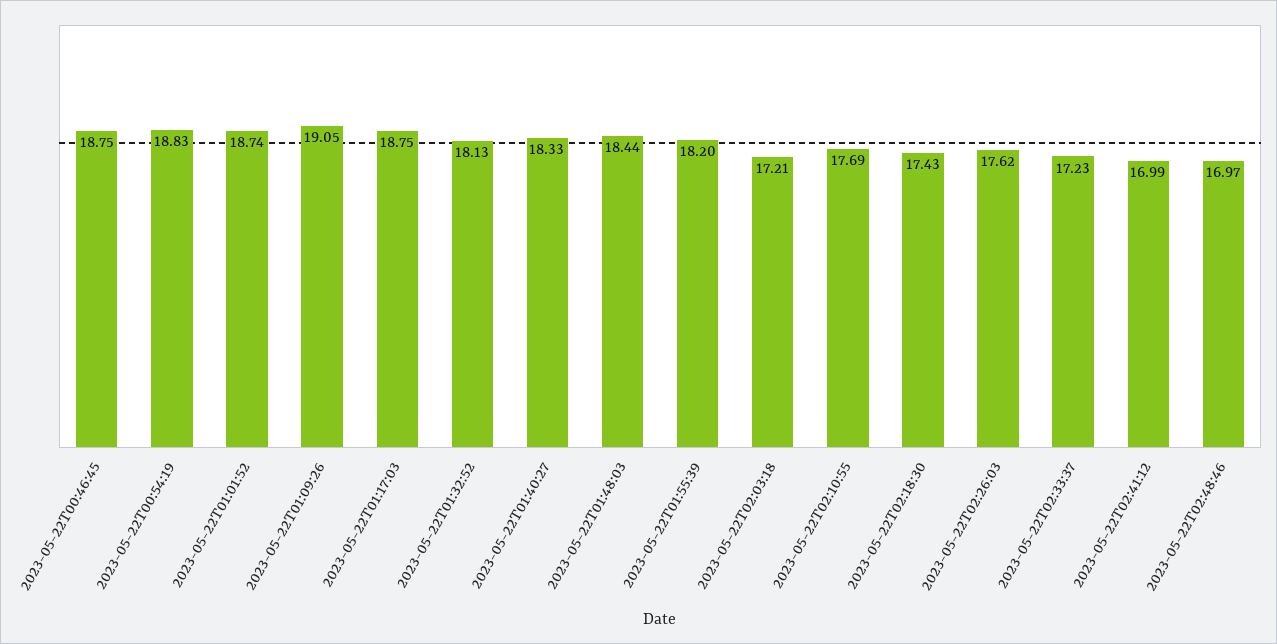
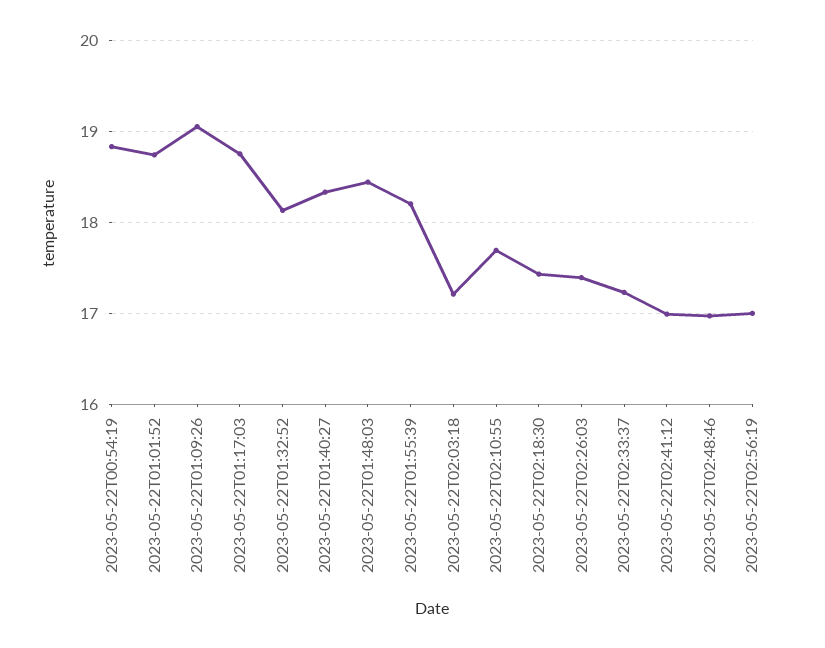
2023-05-22T00:46:45: 18.75 -> none
2023-05-22T02:26:03: 17.62 -> 17.4
2023-05-22T02:56:19: none -> 17

